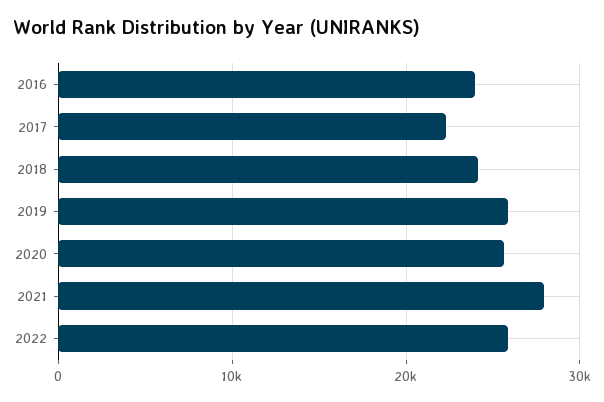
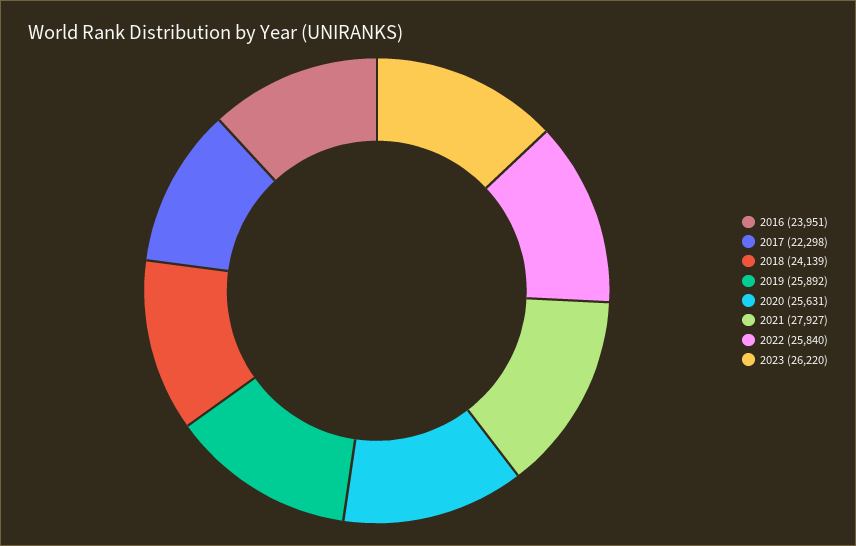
2023: none -> 26220

